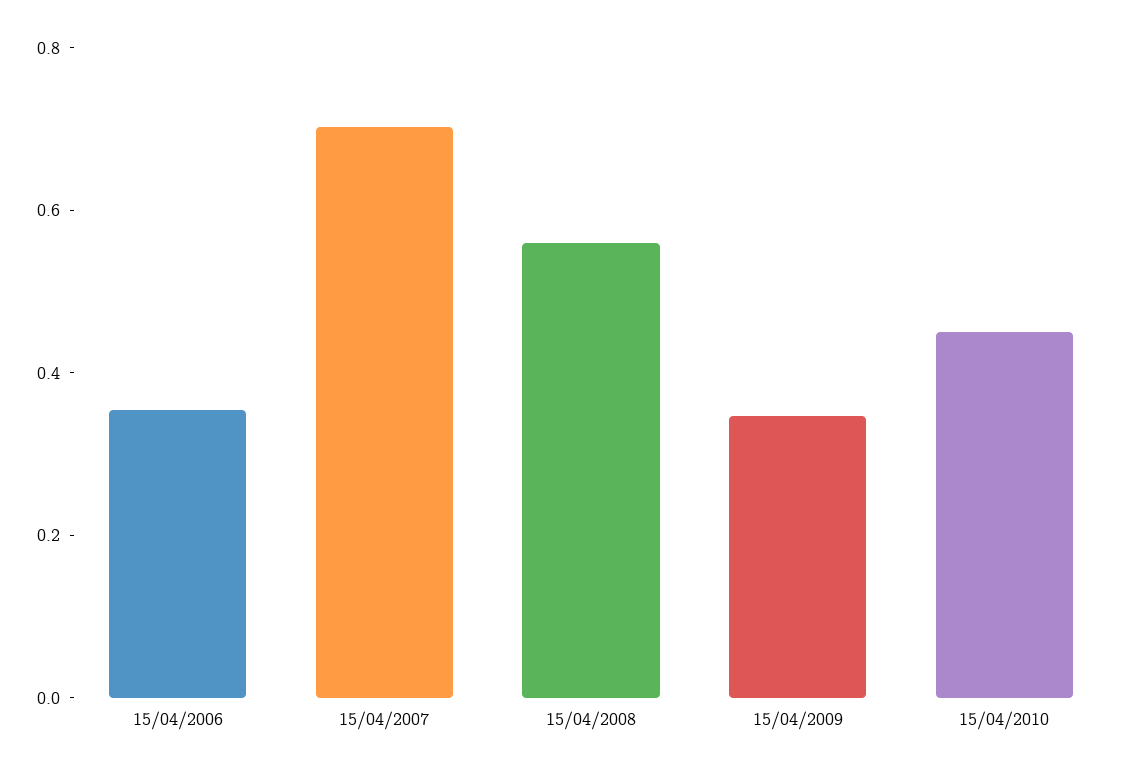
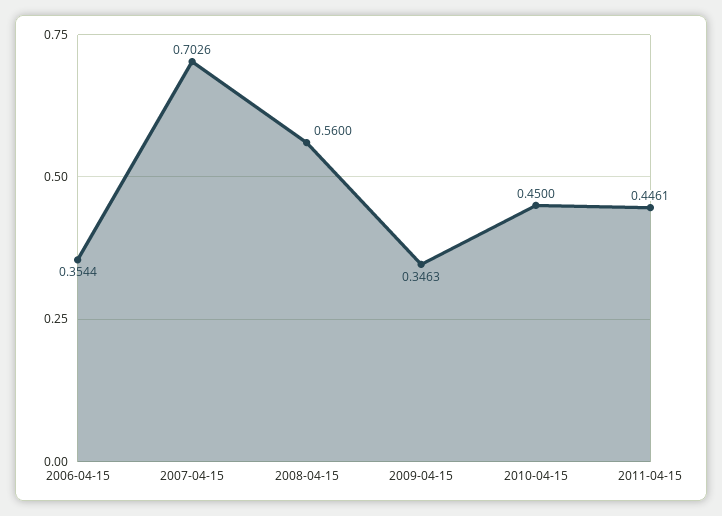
2011-04-15: none -> 0.4461

